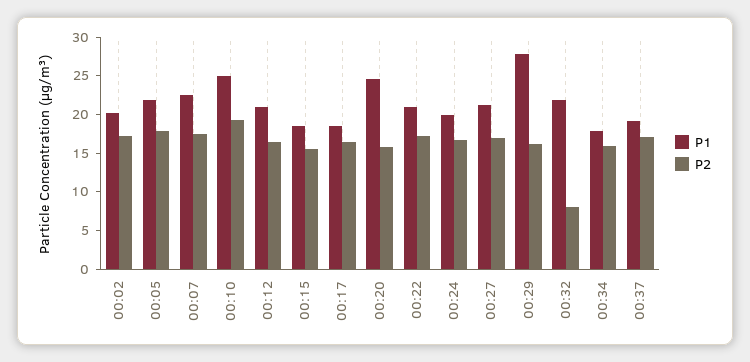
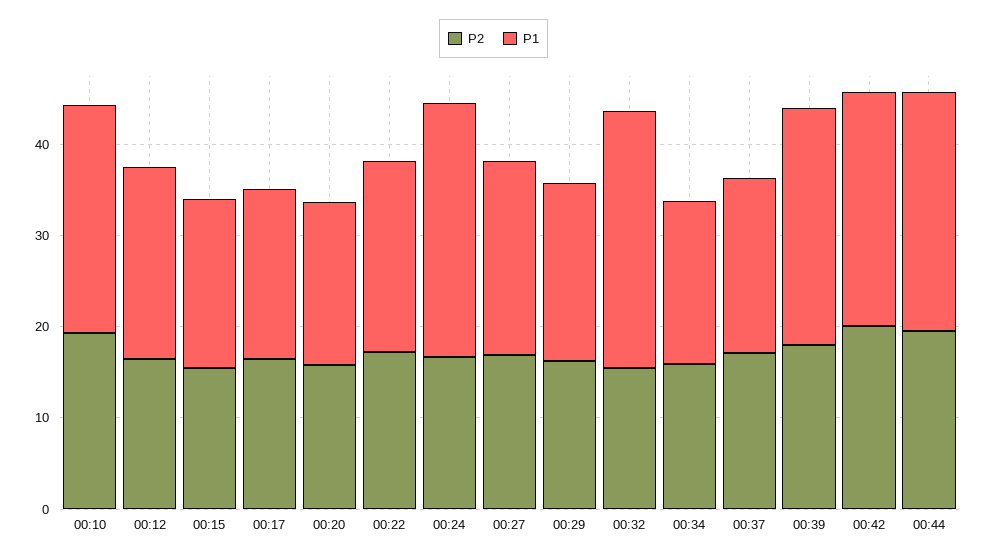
P1, 00:02: 20 -> none
P2, 00:02: 17.5 -> none
P1, 00:05: 22.5 -> none
P2, 00:05: 17.5 -> none
P1, 00:07: 22.5 -> none
P2, 00:07: 17.5 -> none
P1, 00:20: 25 -> 18
P1, 00:24: 20 -> 28
P1, 00:29: 27.5 -> 20
P1, 00:32: 22.5 -> 28
P2, 00:32: 7.5 -> 16
P2, 00:39: none -> 18
P1, 00:39: none -> 26
P2, 00:42: none -> 20
P1, 00:42: none -> 26
P2, 00:44: none -> 20
P1, 00:44: none -> 26

